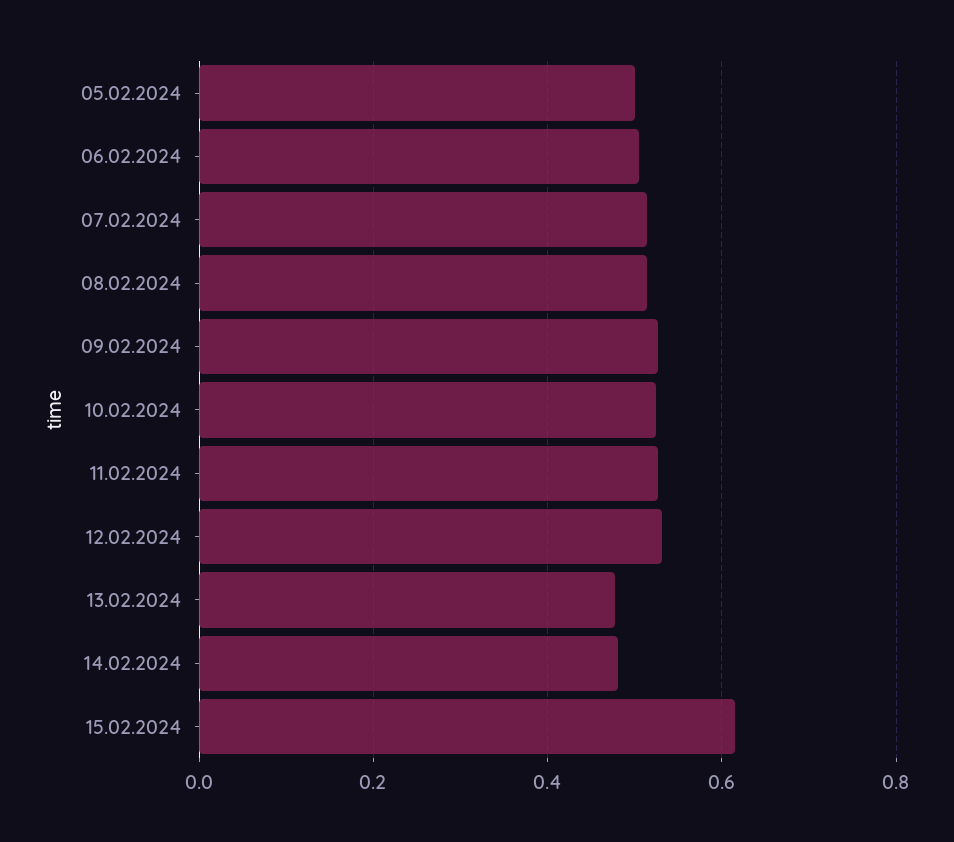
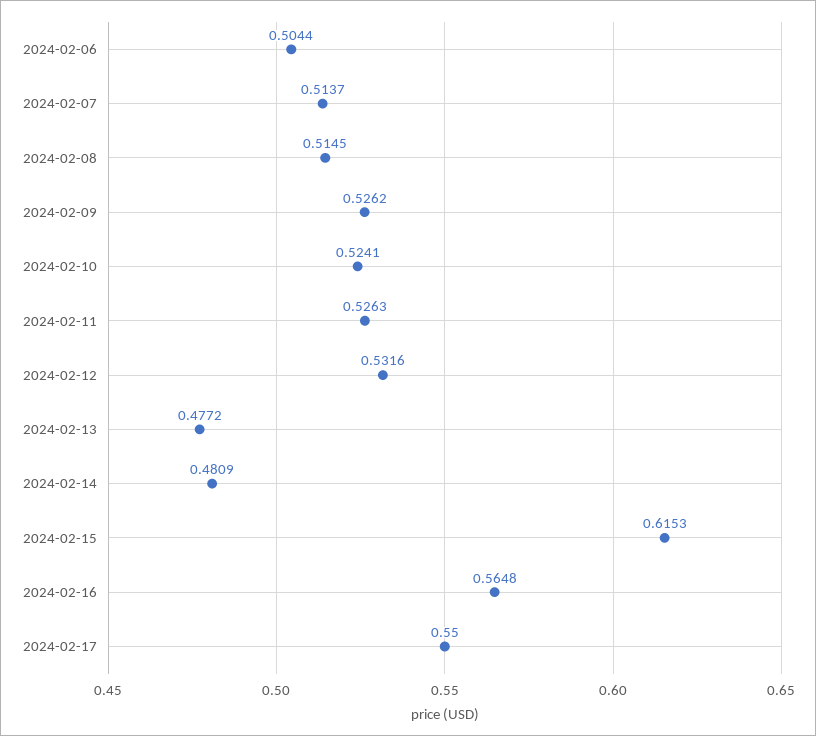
05.02.2024: 0.5 -> none
2024-02-16: none -> 0.5648
2024-02-17: none -> 0.55

